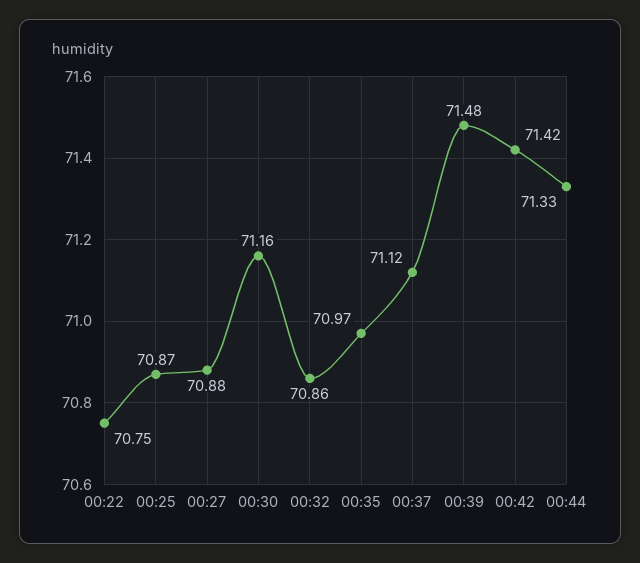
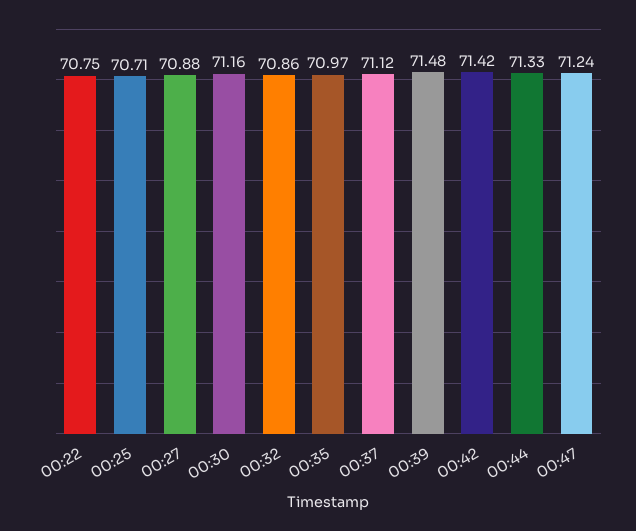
00:25: 70.87 -> 70.71
00:47: none -> 71.24

